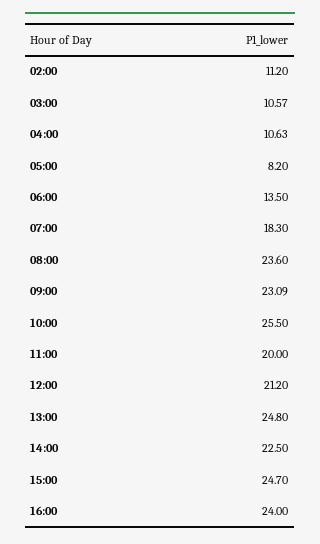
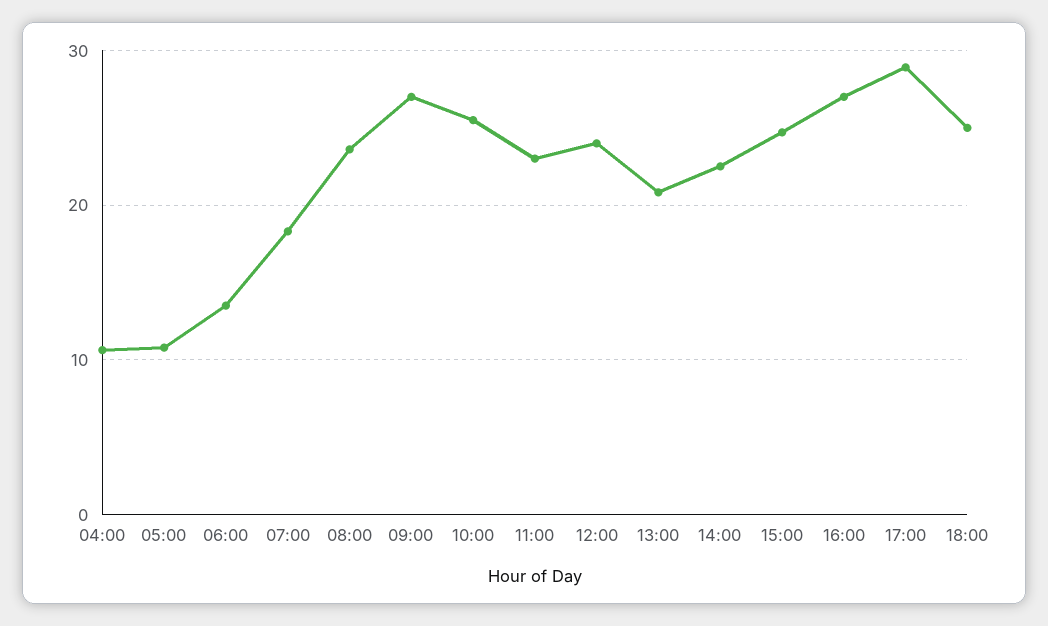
02:00: 11.2 -> none
03:00: 10.57 -> none
05:00: 8.2 -> 11
09:00: 23.09 -> 27
11:00: 20 -> 23
12:00: 21.2 -> 24
13:00: 24.8 -> 21
16:00: 24 -> 27
17:00: none -> 29
18:00: none -> 25

